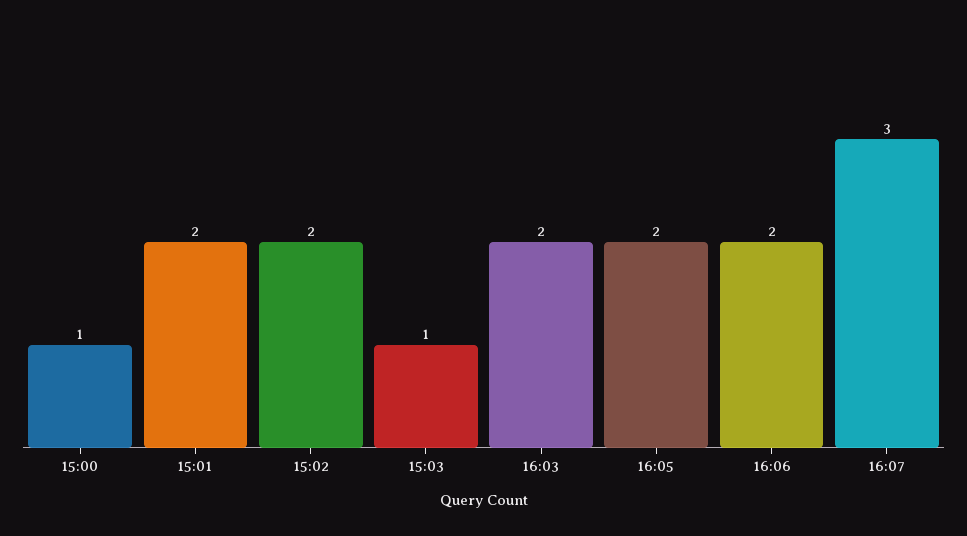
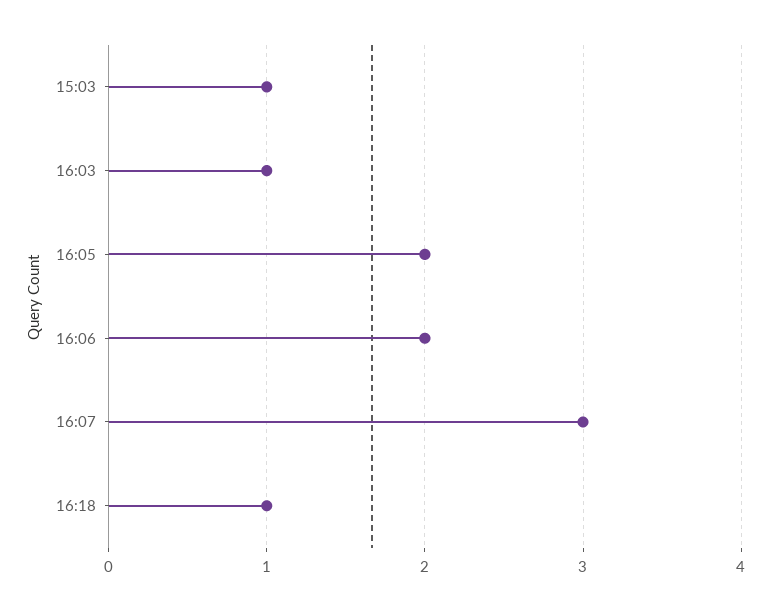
15:00: 1 -> none
15:01: 2 -> none
15:02: 2 -> none
16:03: 2 -> 1
16:18: none -> 1

